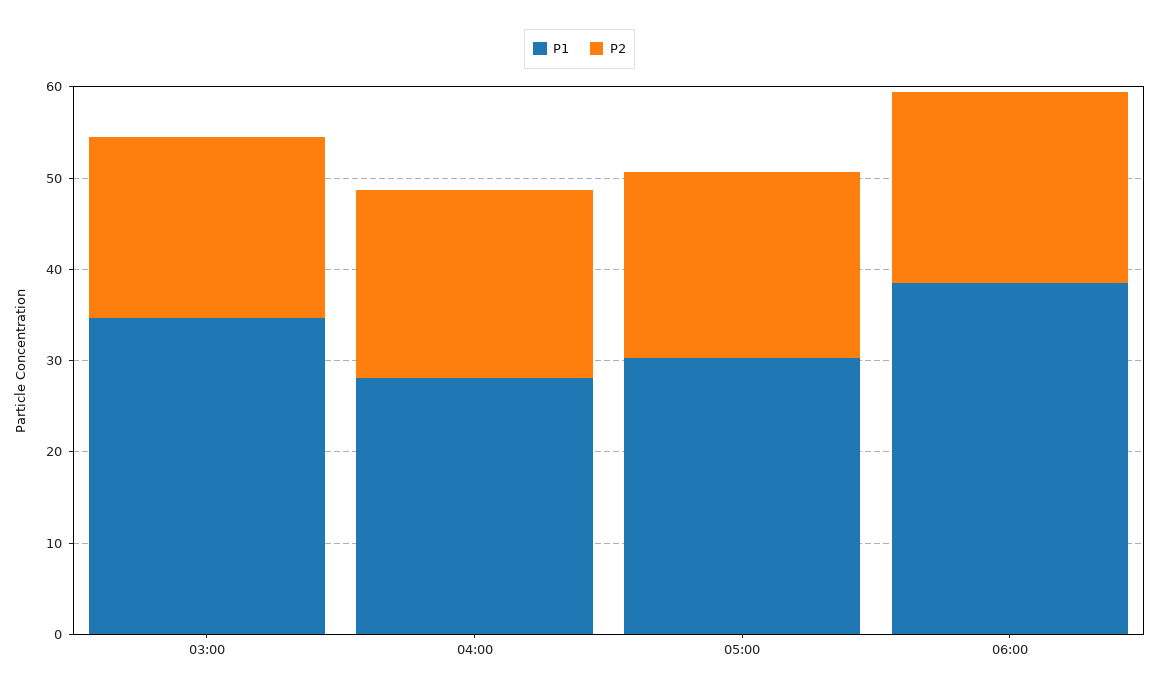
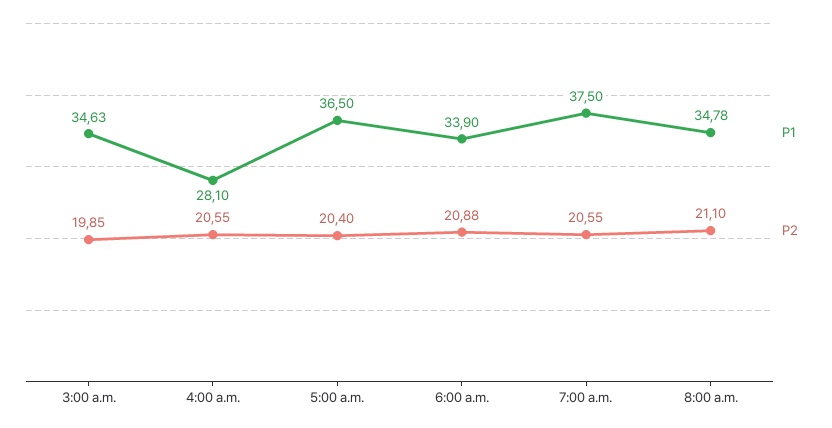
P1, 05:00: 30 -> 36.5
P1, 06:00: 38 -> 33.9
P1, 7:00 a.m.: none -> 37.5
P2, 7:00 a.m.: none -> 20.55
P1, 8:00 a.m.: none -> 34.78
P2, 8:00 a.m.: none -> 21.1

